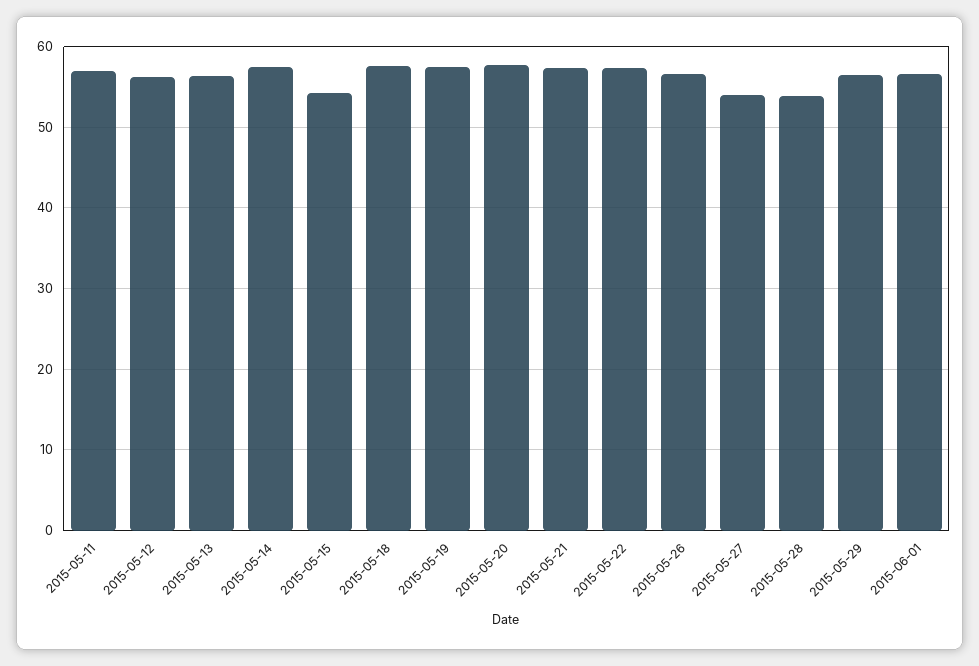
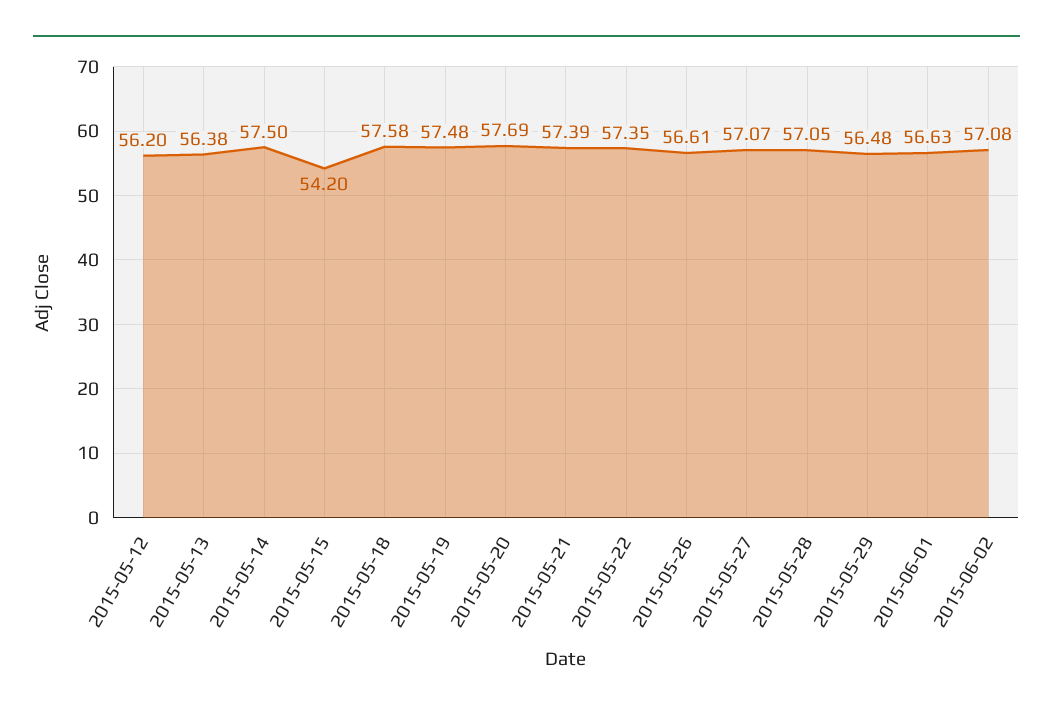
2015-05-11: 57 -> none
2015-05-27: 54 -> 57.07
2015-05-28: 54 -> 57.05
2015-06-02: none -> 57.08

